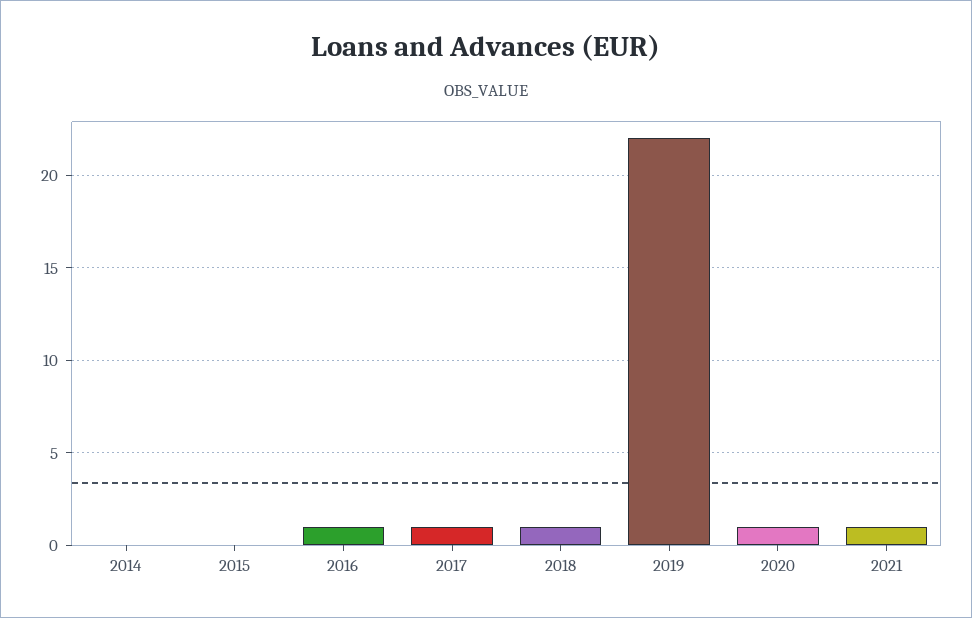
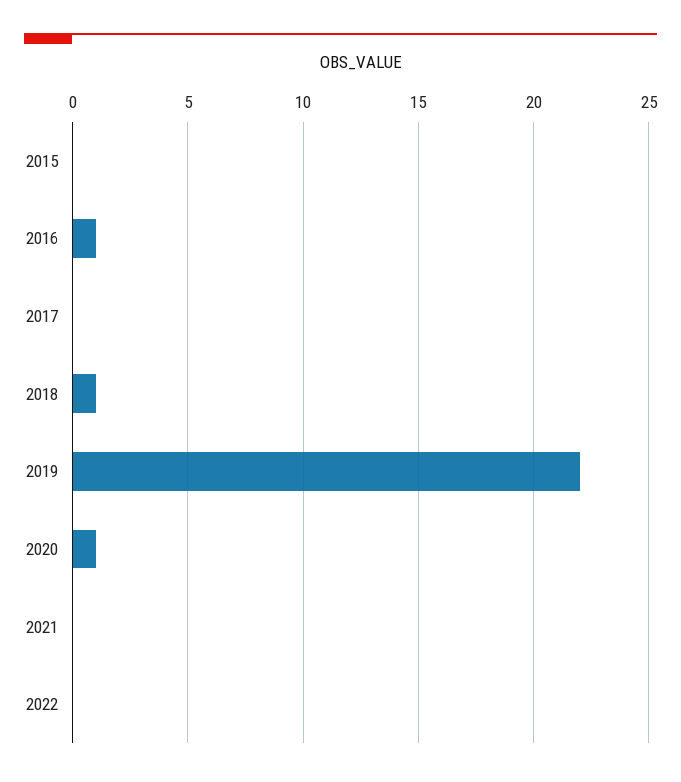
2014: 0 -> none
2017: 1 -> 0
2021: 1 -> 0
2022: none -> 0

